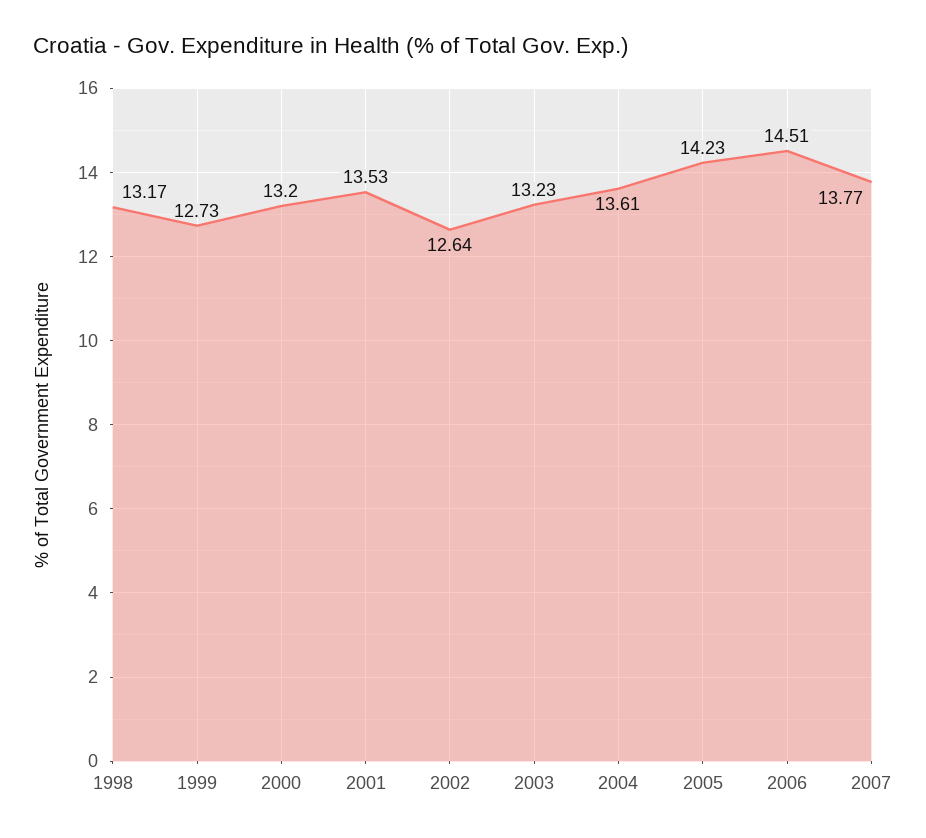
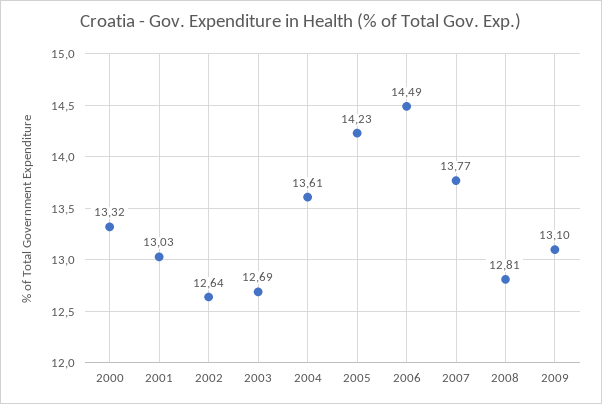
1998: 13.17 -> none
1999: 12.73 -> none
2000: 13.2 -> 13.32
2001: 13.53 -> 13.03
2003: 13.23 -> 12.69
2006: 14.51 -> 14.49
2008: none -> 12.81
2009: none -> 13.1

